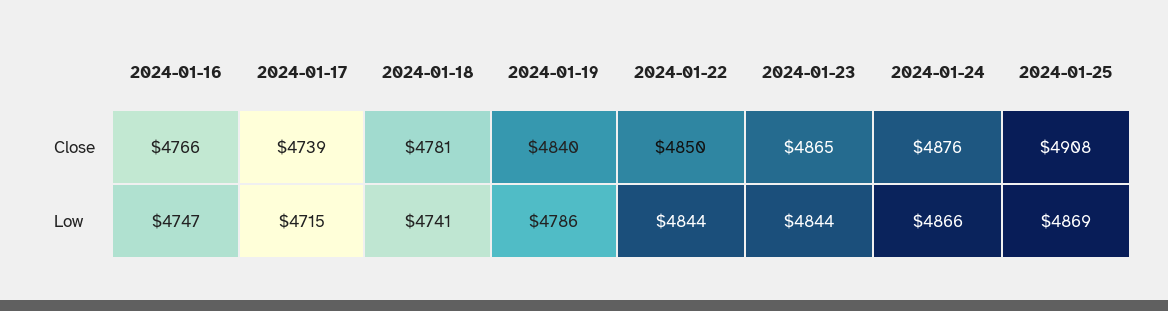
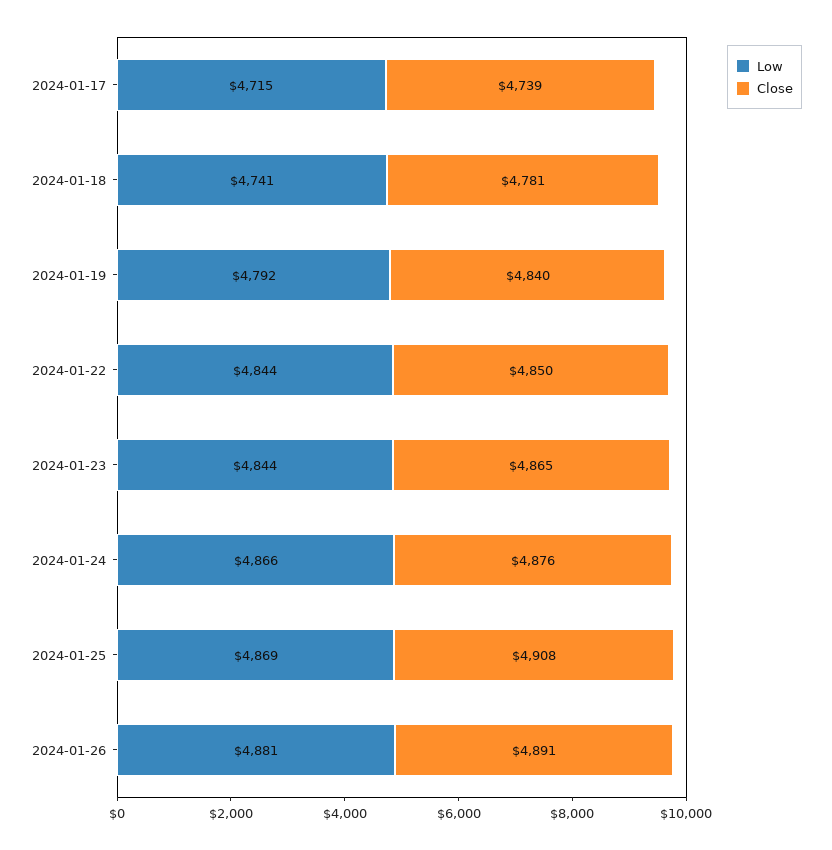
Close, 2024-01-16: 4766 -> none
Low, 2024-01-16: 4747 -> none
Low, 2024-01-19: 4786 -> 4792
Low, 2024-01-26: none -> 4881
Close, 2024-01-26: none -> 4891

